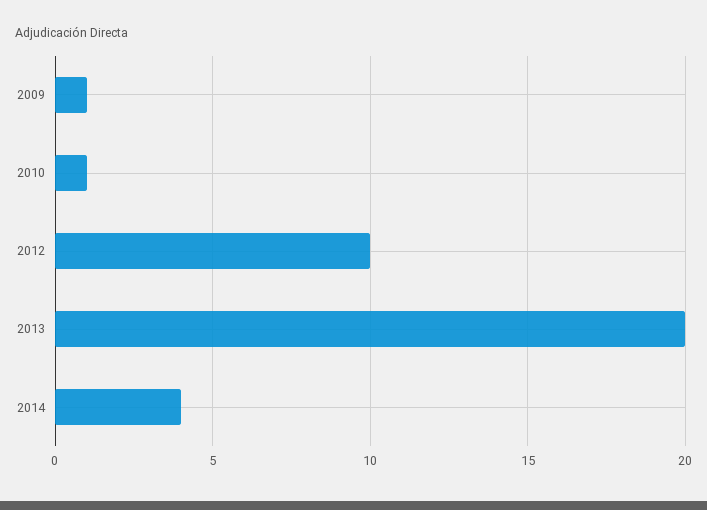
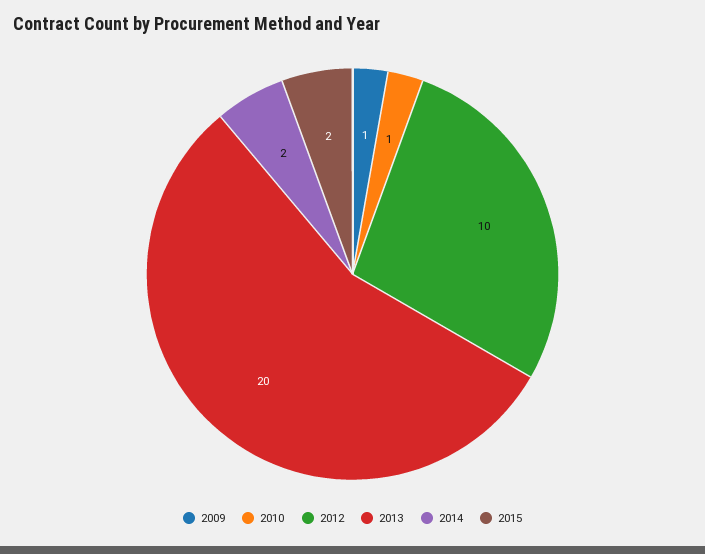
2014: 4 -> 2
2015: none -> 2

